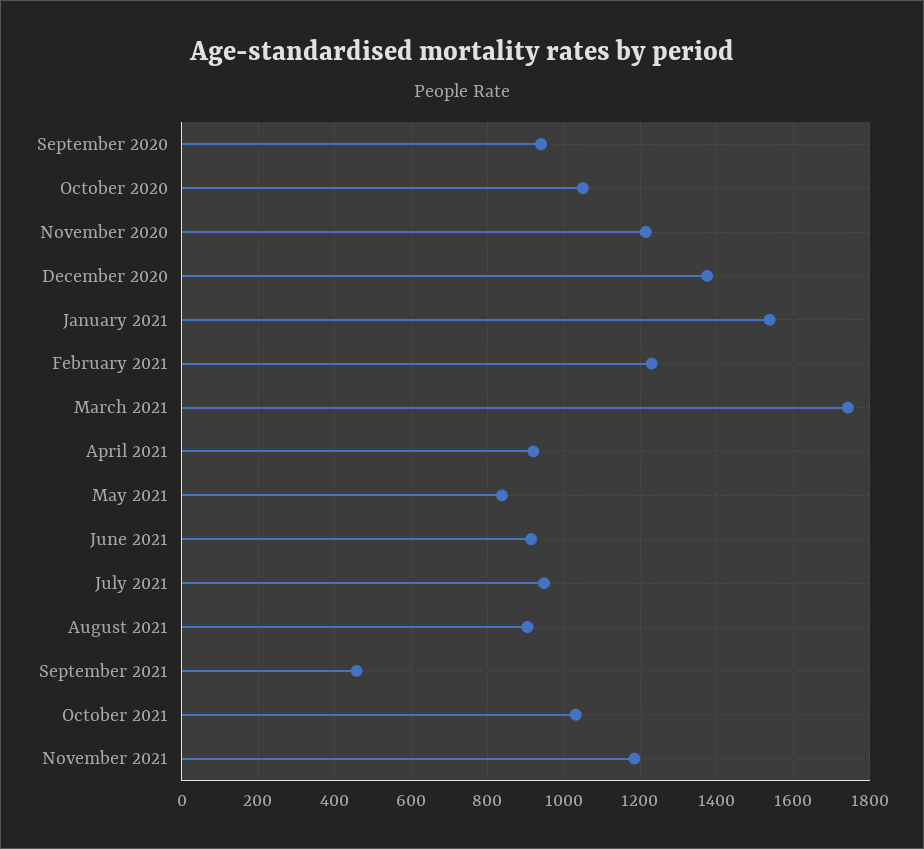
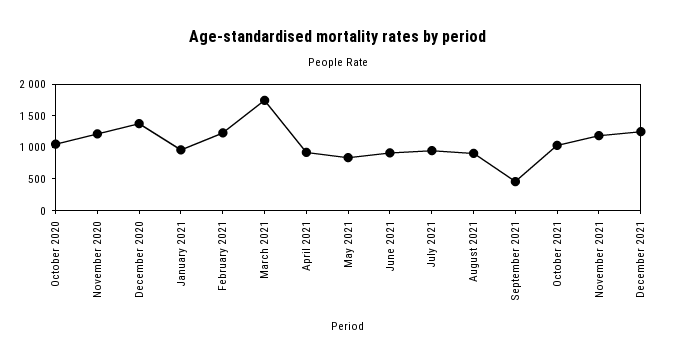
September 2020: 940 -> none
January 2021: 1540 -> 1000
December 2021: none -> 1250

